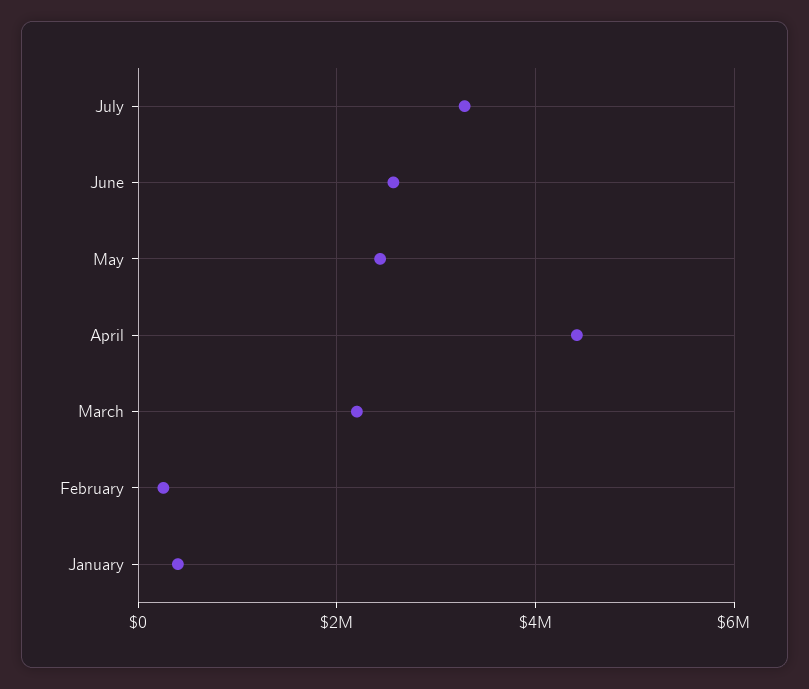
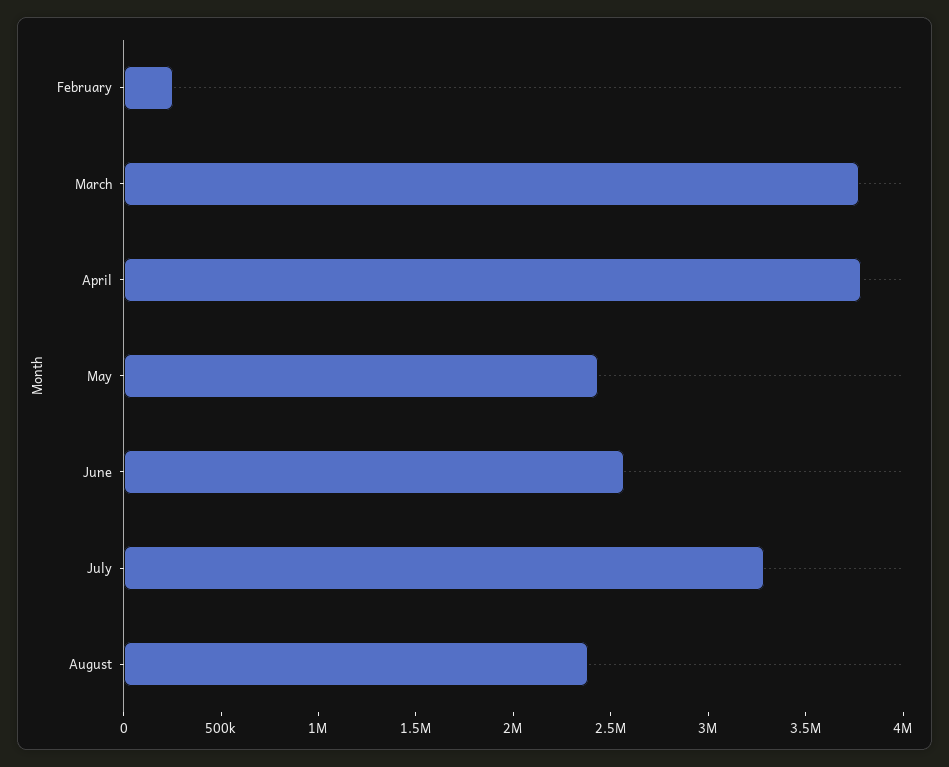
April: 4400000 -> 3800000
March: 2200000 -> 3800000
January: 400000 -> none
August: none -> 2400000

